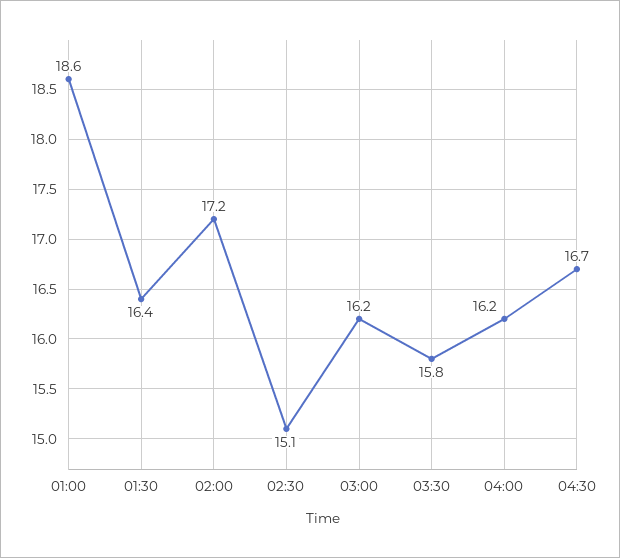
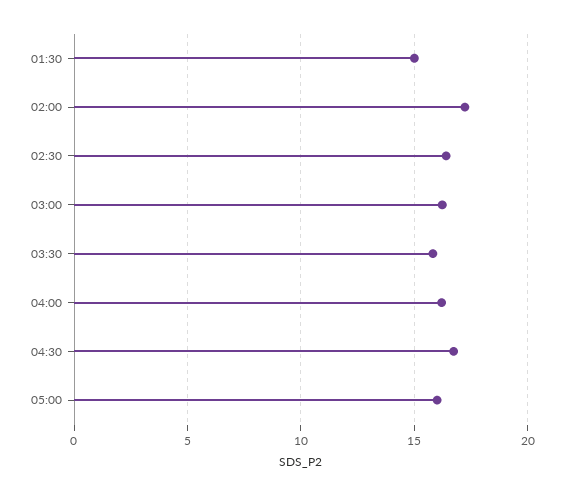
01:00: 18.6 -> none
01:30: 16.4 -> 15
02:30: 15.1 -> 16.5
05:00: none -> 16

